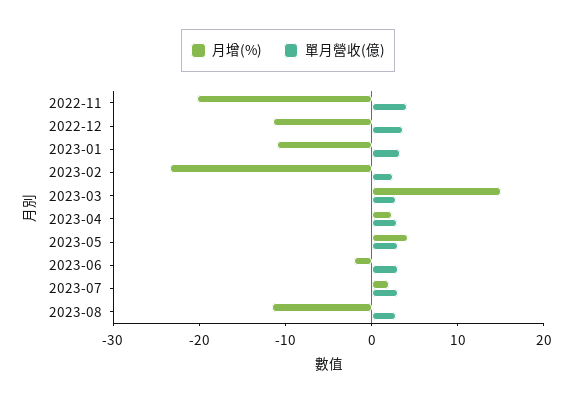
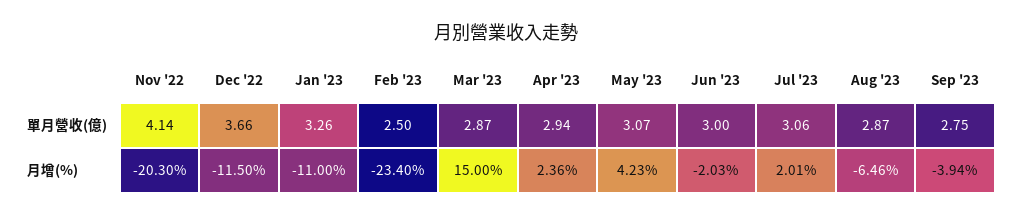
月增(%), 2023-08: -12 -> -6.46
單月營收(億), Sep '23: none -> 2.75
月增(%), Sep '23: none -> -3.94

